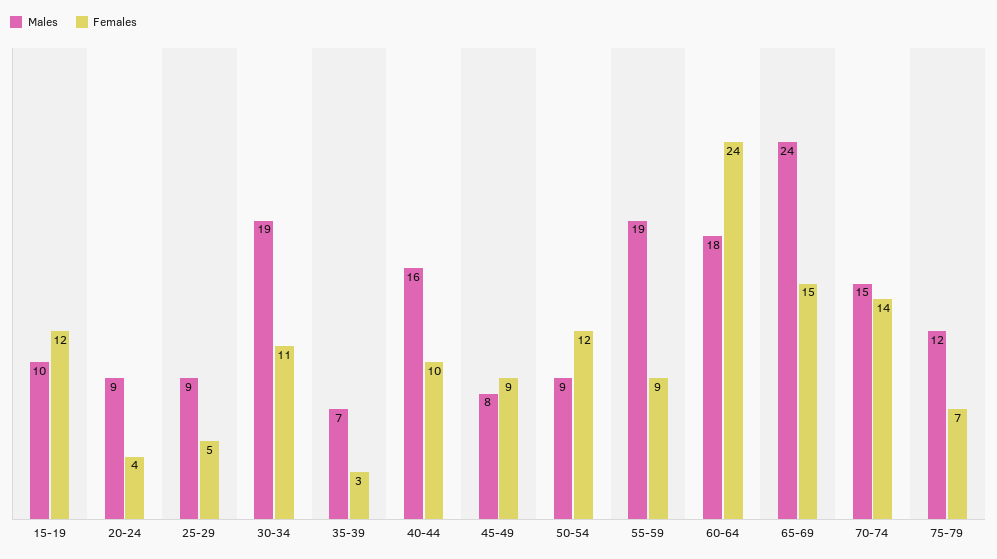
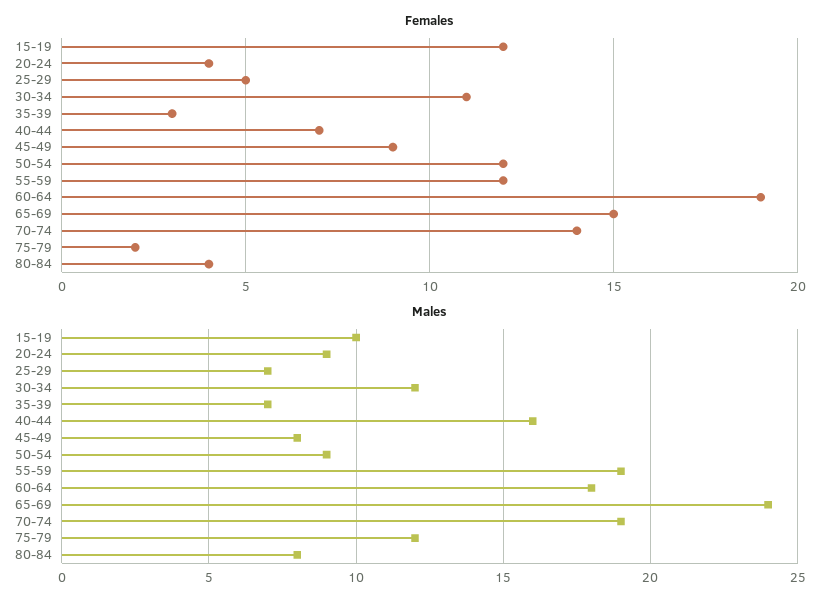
Males, 25-29: 9 -> 7
Males, 30-34: 19 -> 12
Females, 40-44: 10 -> 7
Females, 55-59: 9 -> 12
Females, 60-64: 24 -> 19
Males, 70-74: 15 -> 19
Females, 75-79: 7 -> 2
Females, 80-84: none -> 4
Males, 80-84: none -> 8

